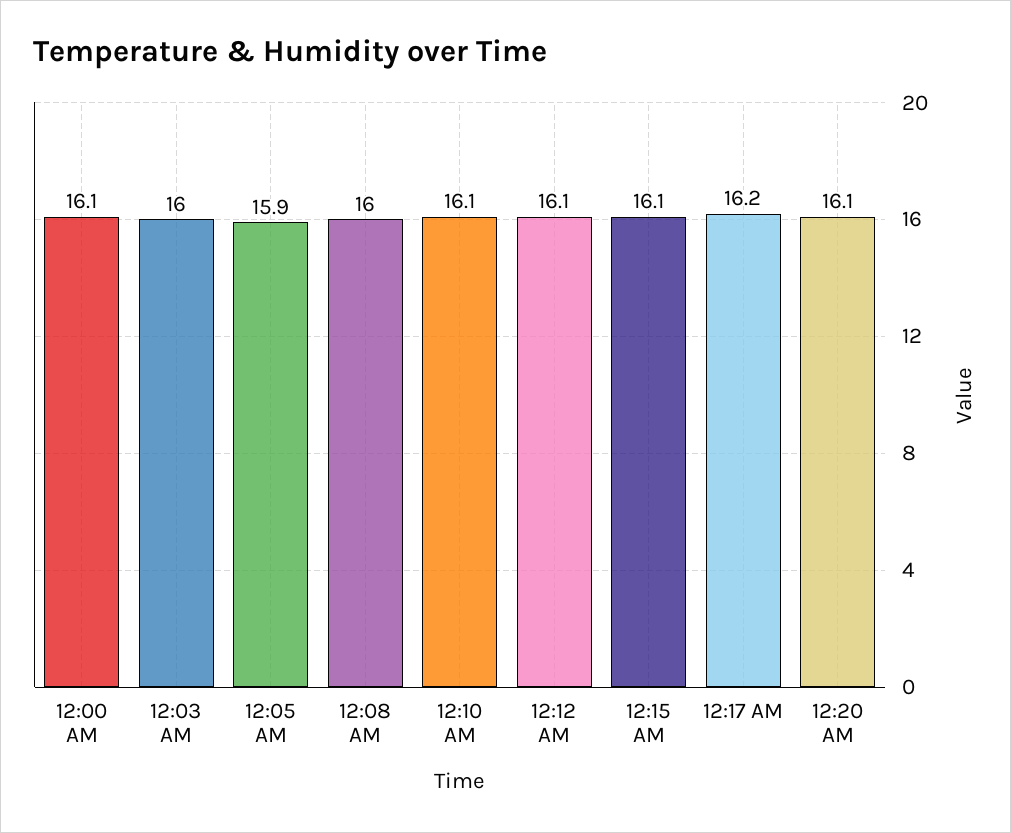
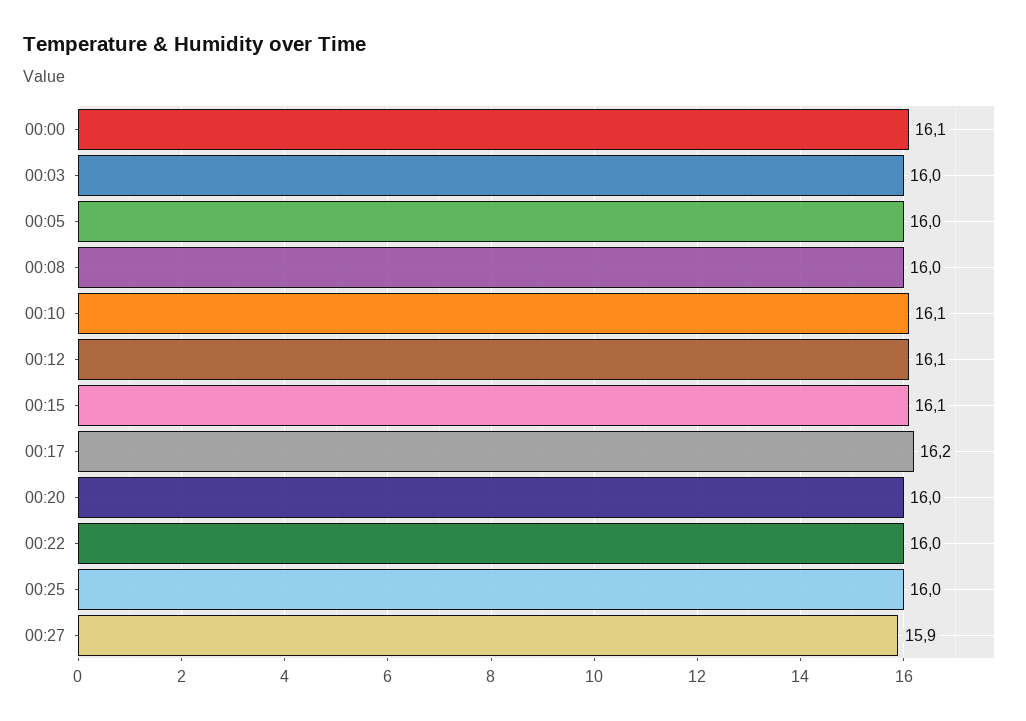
12:05 AM: 15.9 -> 16
12:20 AM: 16.1 -> 16
00:22: none -> 16
00:25: none -> 16
00:27: none -> 15.9

